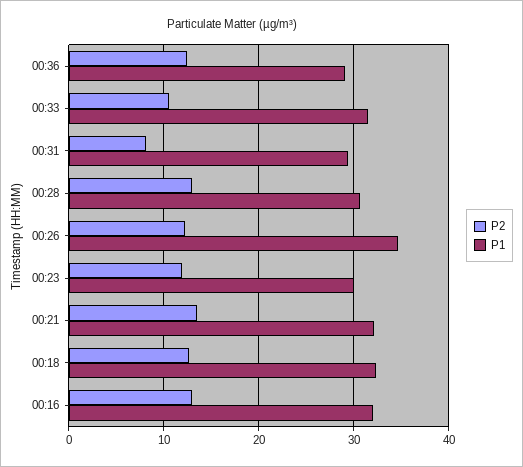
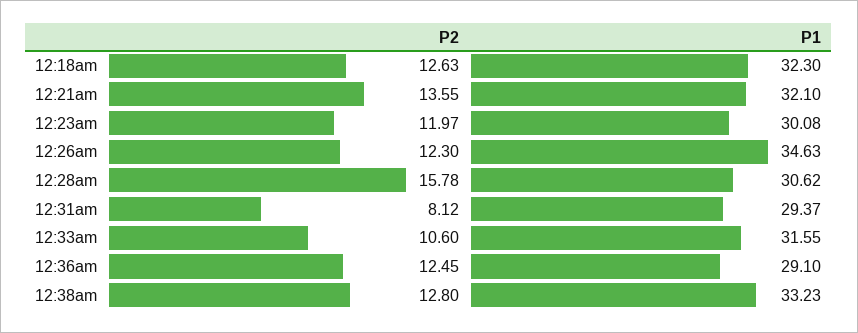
P2, 00:28: 13 -> 15.78
P2, 00:16: 13 -> none
P1, 00:16: 32 -> none
P2, 12:38am: none -> 12.8
P1, 12:38am: none -> 33.23

